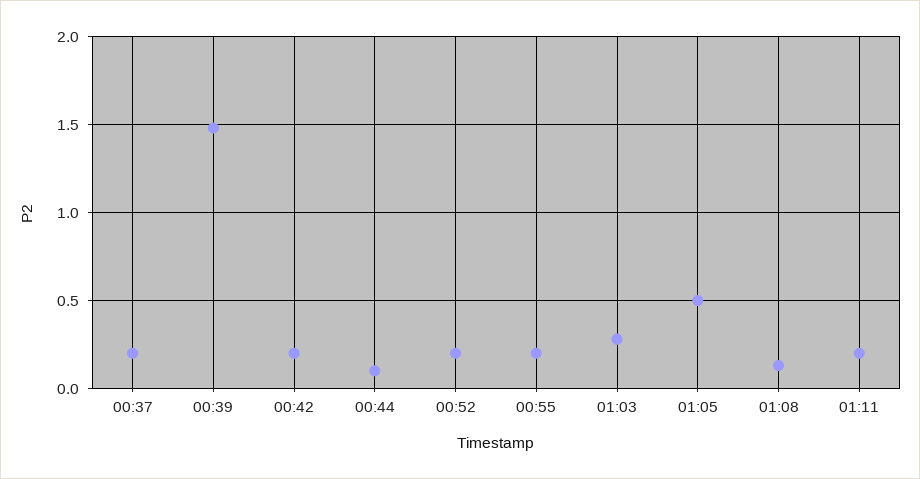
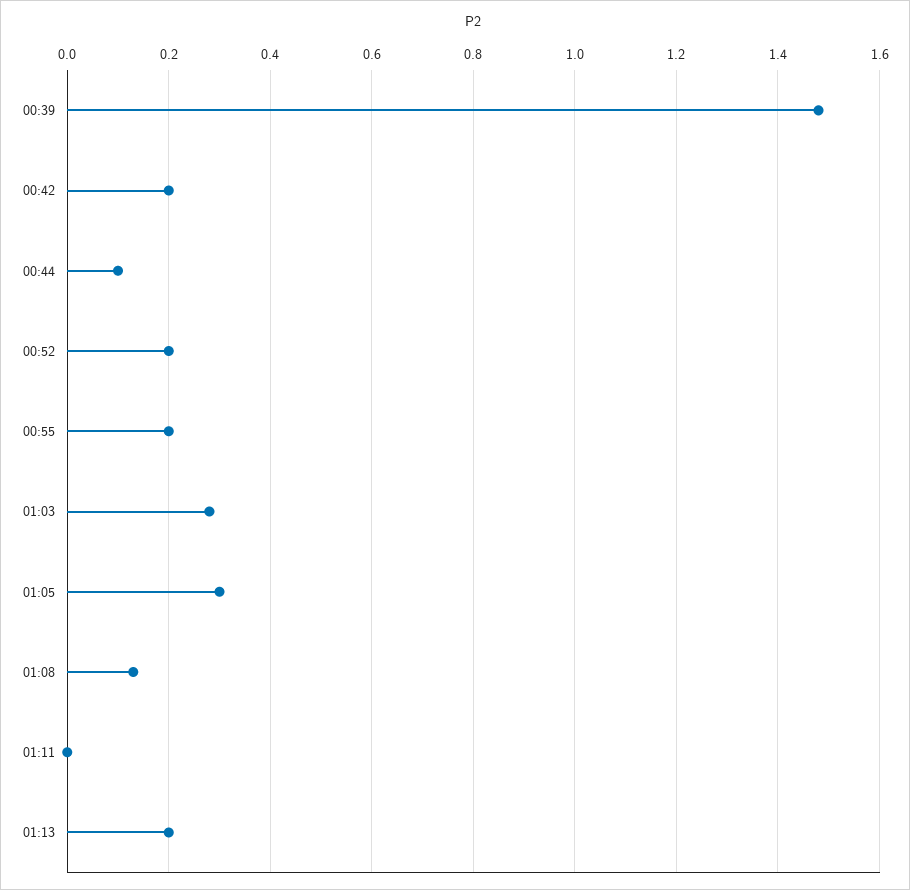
00:37: 0.2 -> none
01:05: 0.5 -> 0.3
01:11: 0.2 -> 0
01:13: none -> 0.2

